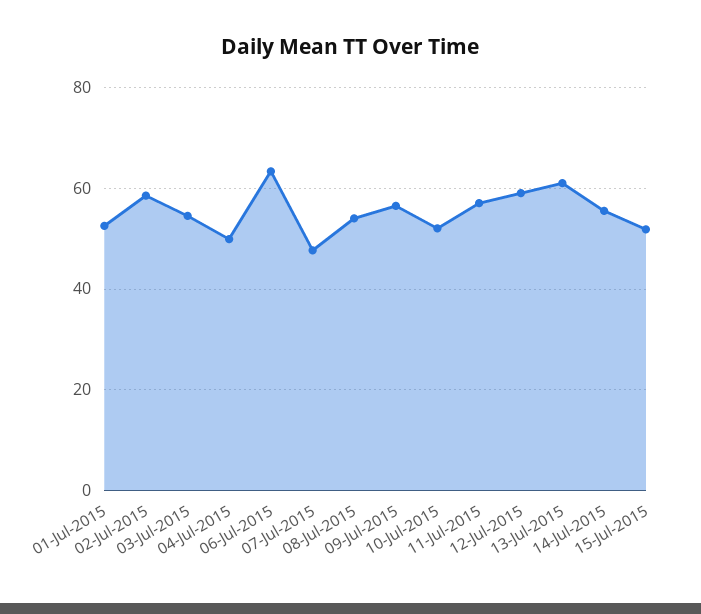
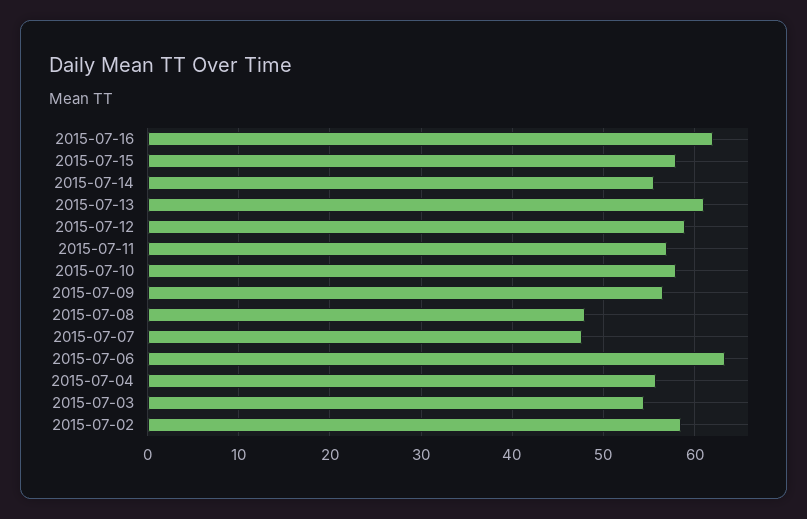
01-Jul-2015: 52 -> none
04-Jul-2015: 50 -> 56
08-Jul-2015: 54 -> 48
10-Jul-2015: 52 -> 58
15-Jul-2015: 52 -> 58
2015-07-16: none -> 62

